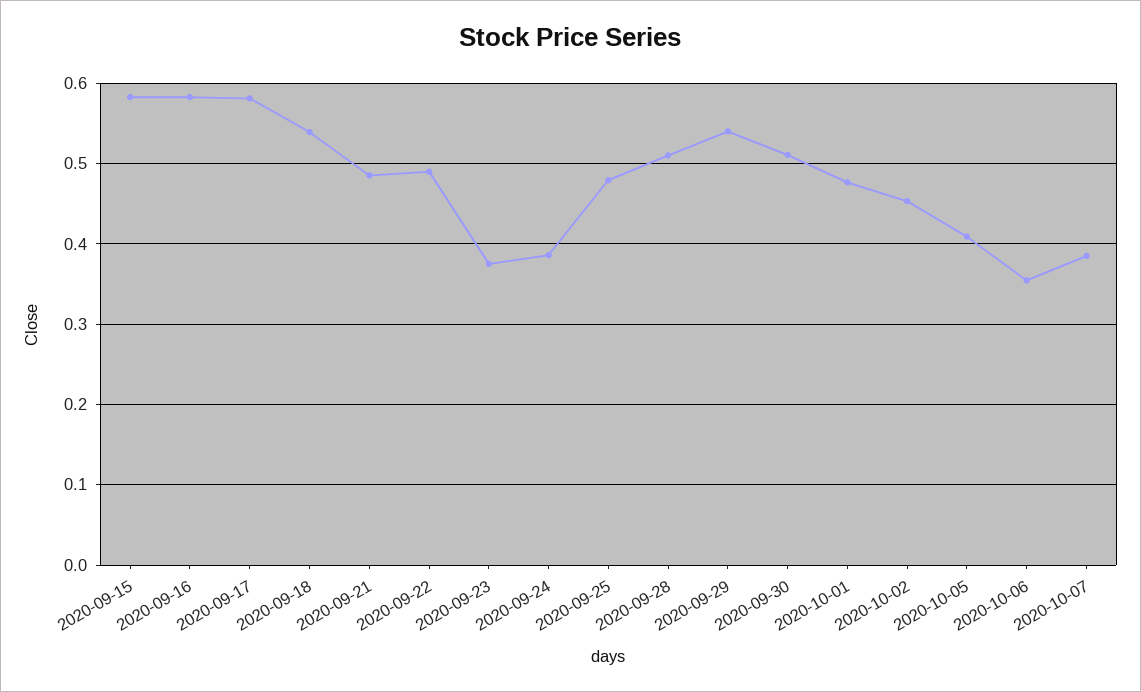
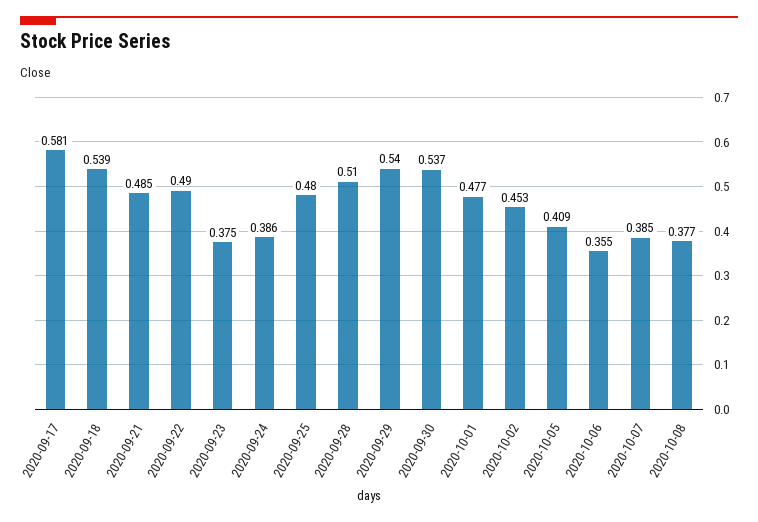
2020-09-15: 0.58 -> none
2020-09-16: 0.58 -> none
2020-09-30: 0.51 -> 0.537
2020-10-08: none -> 0.377

